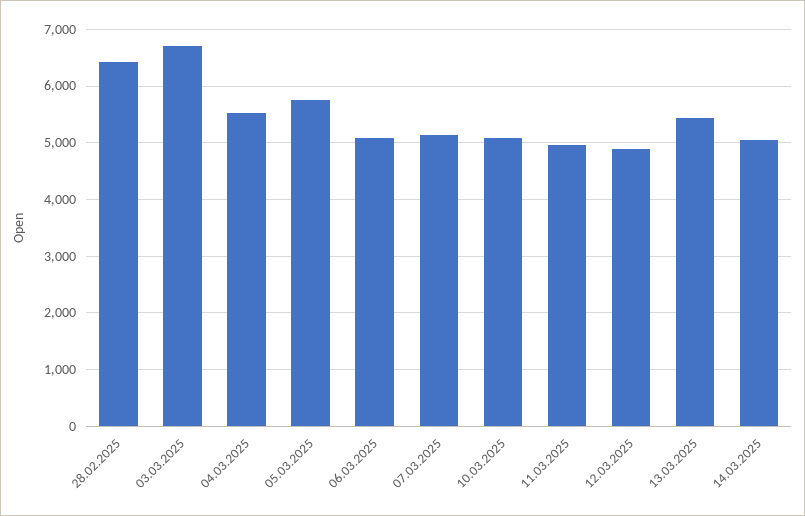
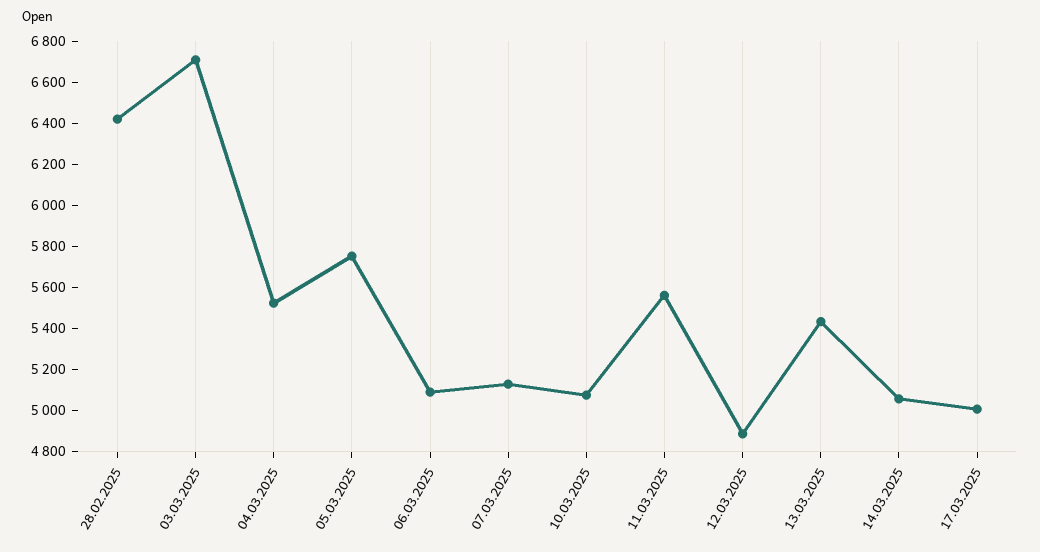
11.03.2025: 5000 -> 5550
17.03.2025: none -> 5000

